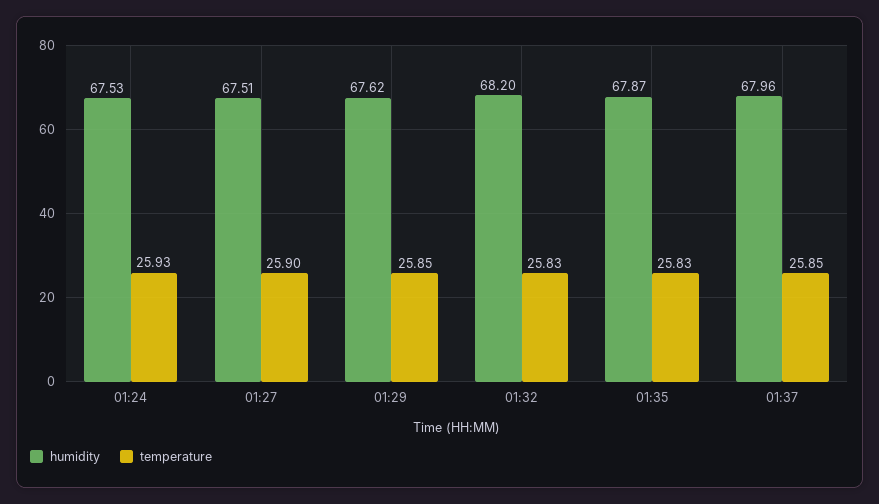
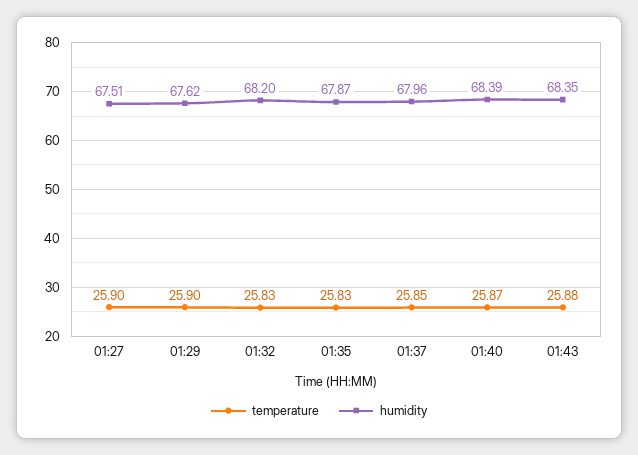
humidity, 01:24: 67.53 -> none
temperature, 01:24: 25.93 -> none
temperature, 01:29: 25.85 -> 25.9
temperature, 01:40: none -> 25.87
humidity, 01:40: none -> 68.39
temperature, 01:43: none -> 25.88
humidity, 01:43: none -> 68.35

